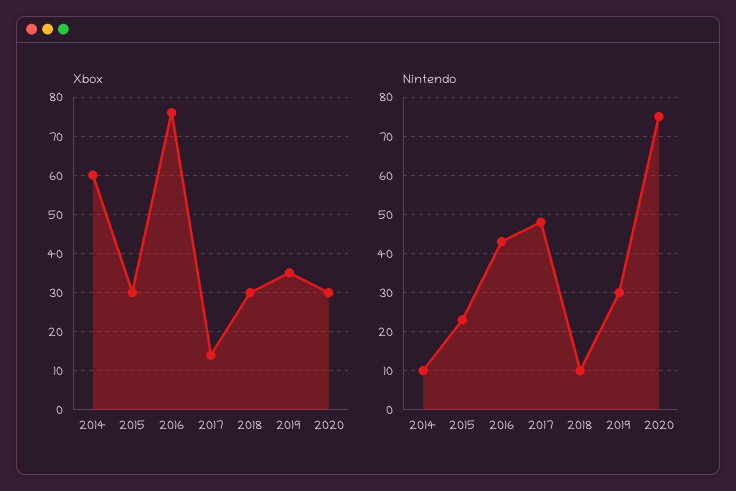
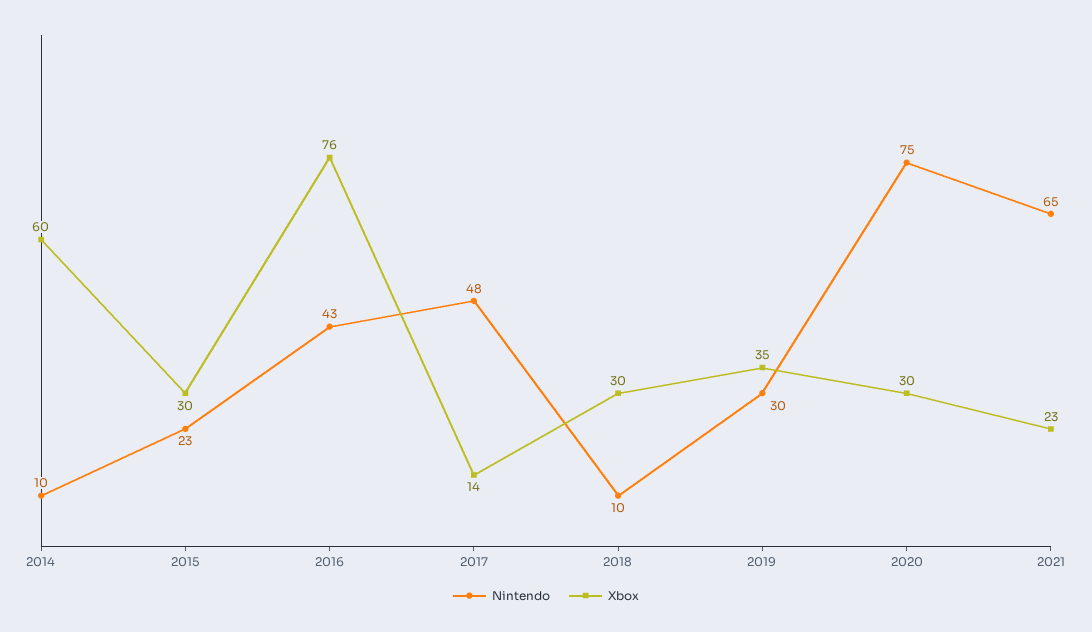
Nintendo, 2021: none -> 65
Xbox, 2021: none -> 23

